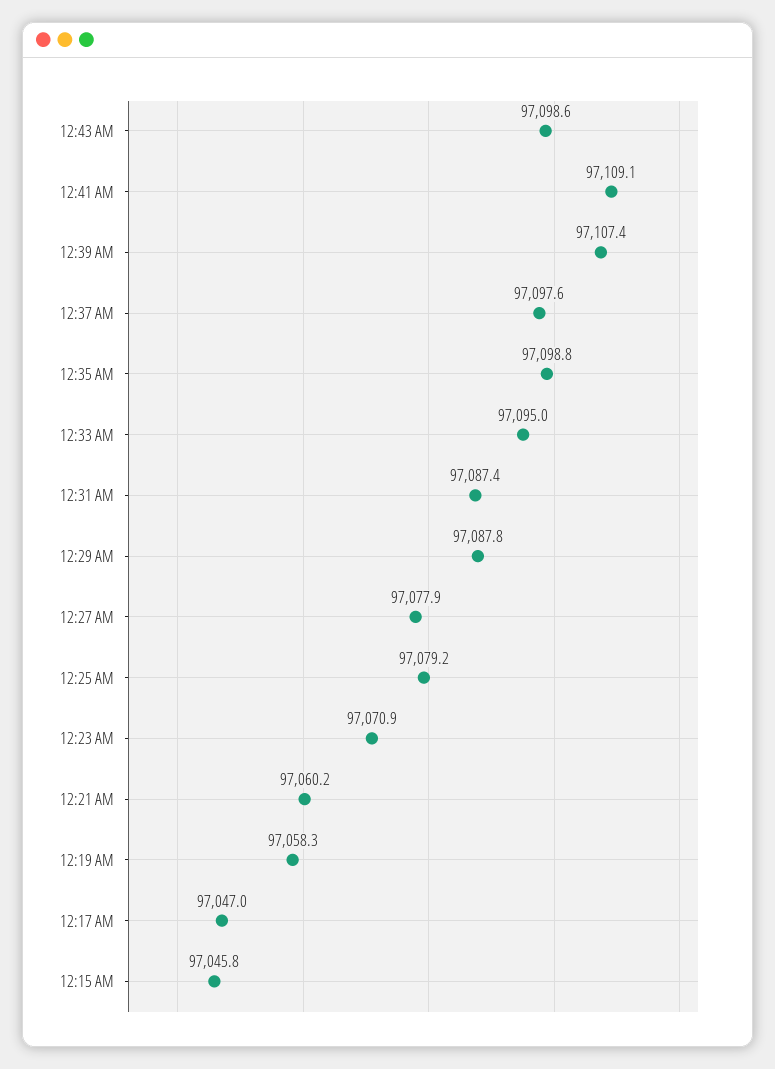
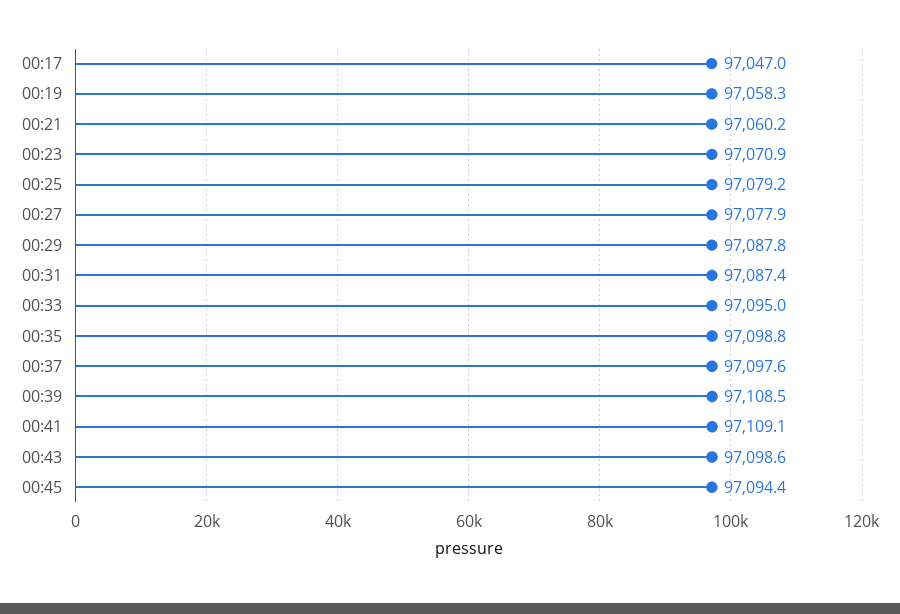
12:39 AM: 97107.4 -> 97108.5
12:15 AM: 97045.8 -> none
00:45: none -> 97094.4

